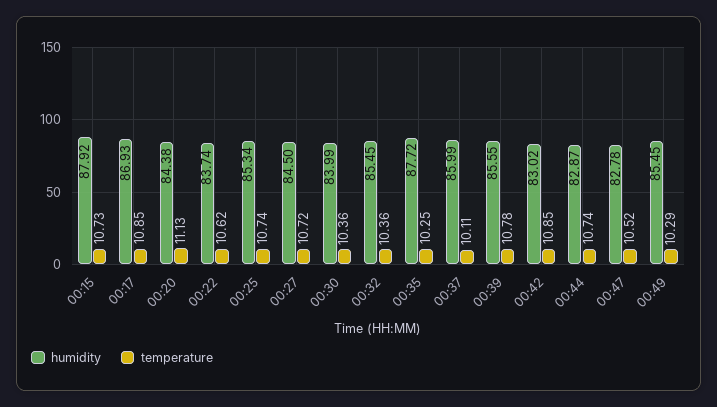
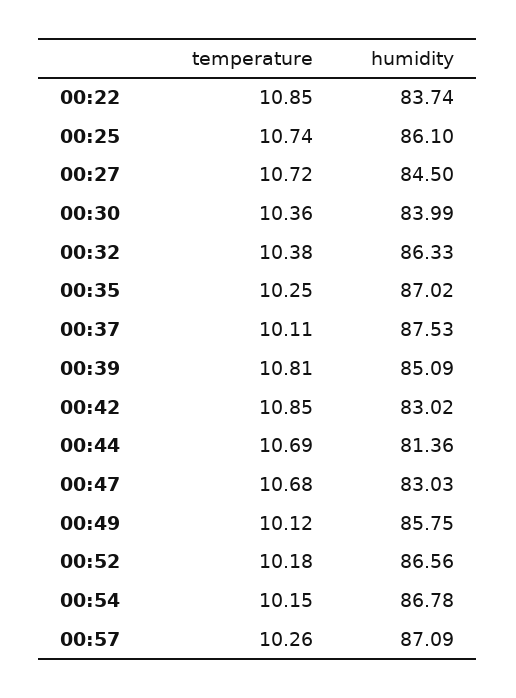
humidity, 00:15: 87.92 -> none
temperature, 00:15: 10.73 -> none
humidity, 00:17: 86.93 -> none
temperature, 00:17: 10.85 -> none
humidity, 00:20: 84.38 -> none
temperature, 00:20: 11.13 -> none
temperature, 00:22: 10.62 -> 10.85
humidity, 00:25: 85.34 -> 86.1
humidity, 00:32: 85.45 -> 86.33
temperature, 00:32: 10.36 -> 10.38
humidity, 00:35: 87.72 -> 87.02
humidity, 00:37: 85.99 -> 87.53
humidity, 00:39: 85.55 -> 85.09
temperature, 00:39: 10.78 -> 10.81
humidity, 00:44: 82.87 -> 81.36
temperature, 00:44: 10.74 -> 10.69
humidity, 00:47: 82.78 -> 83.03
temperature, 00:47: 10.52 -> 10.68
humidity, 00:49: 85.45 -> 85.75
temperature, 00:49: 10.29 -> 10.12
temperature, 00:52: none -> 10.18
humidity, 00:52: none -> 86.56
temperature, 00:54: none -> 10.15
humidity, 00:54: none -> 86.78
temperature, 00:57: none -> 10.26
humidity, 00:57: none -> 87.09

